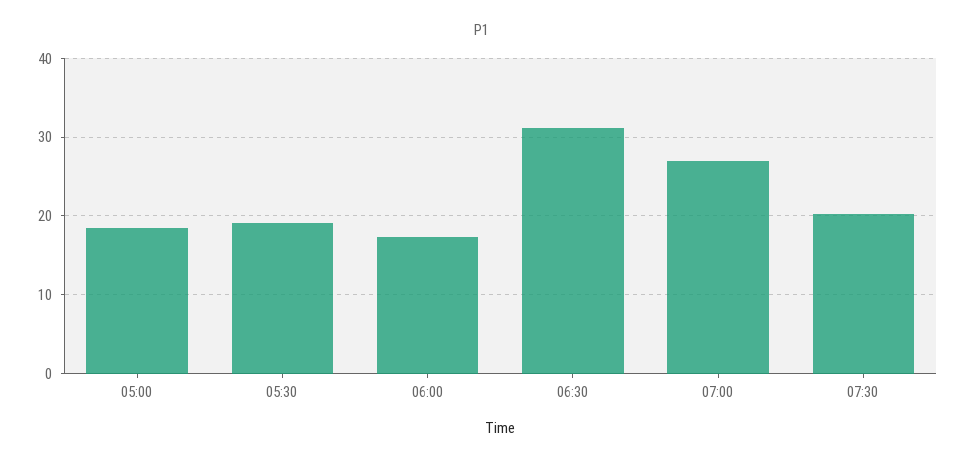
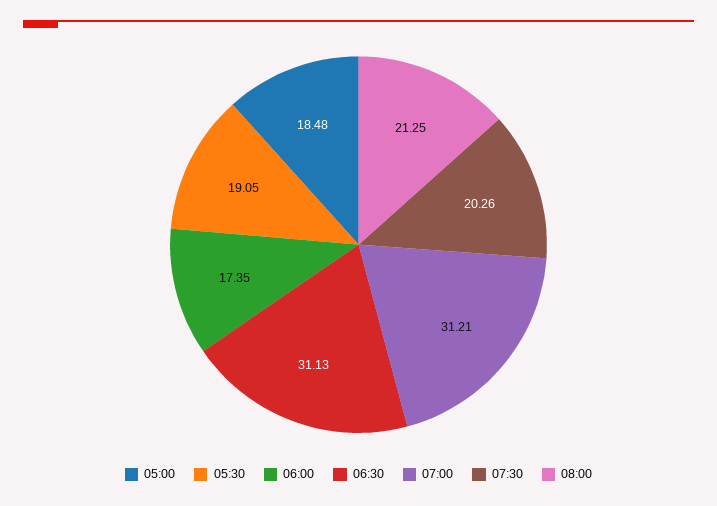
07:00: 27 -> 31.21
08:00: none -> 21.25

